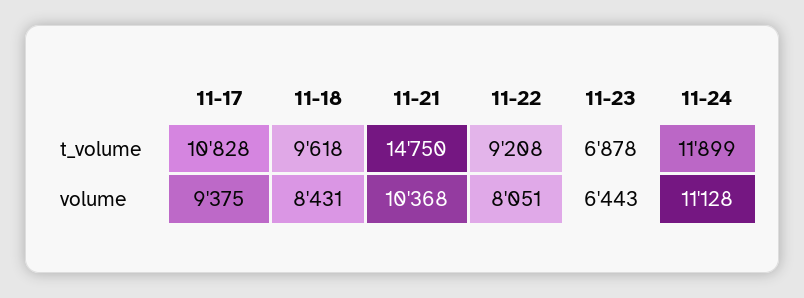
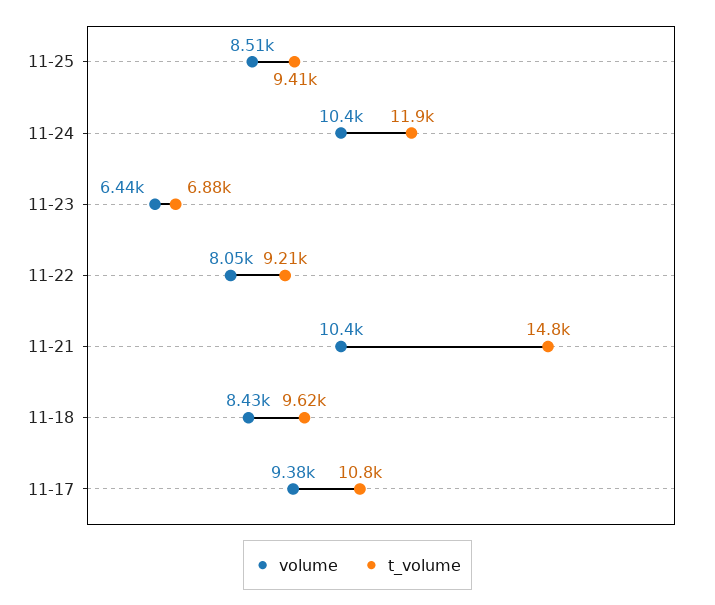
volume, 11-24: 11128 -> 10400
volume, 11-25: none -> 8510
t_volume, 11-25: none -> 9410

